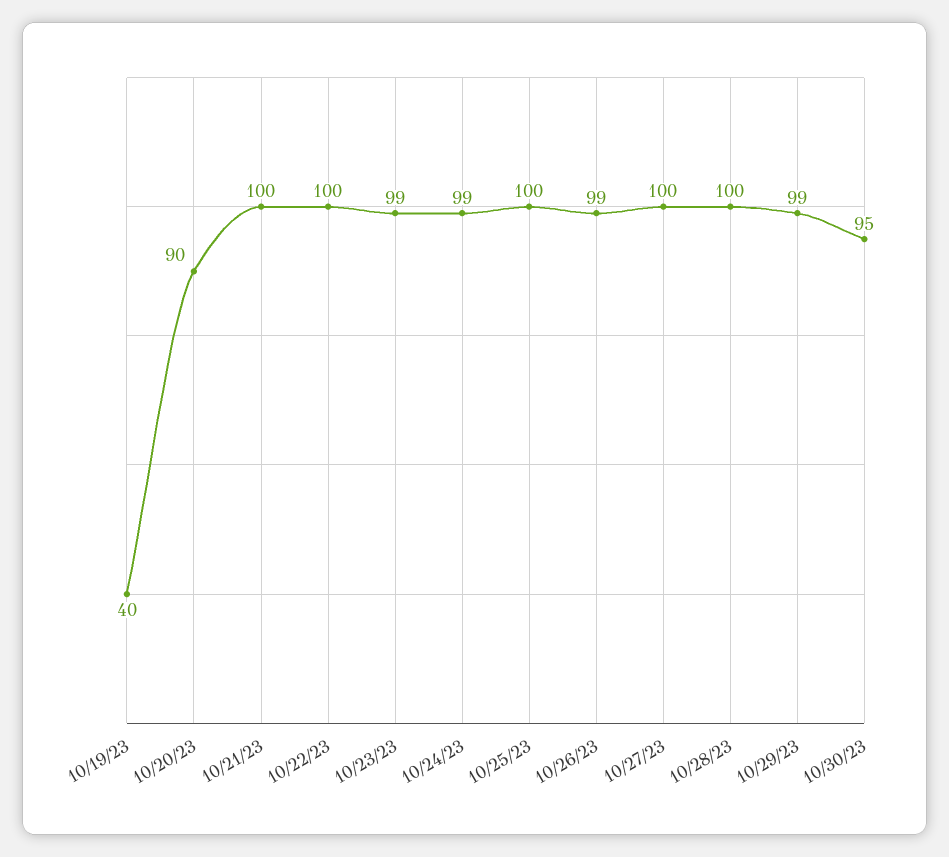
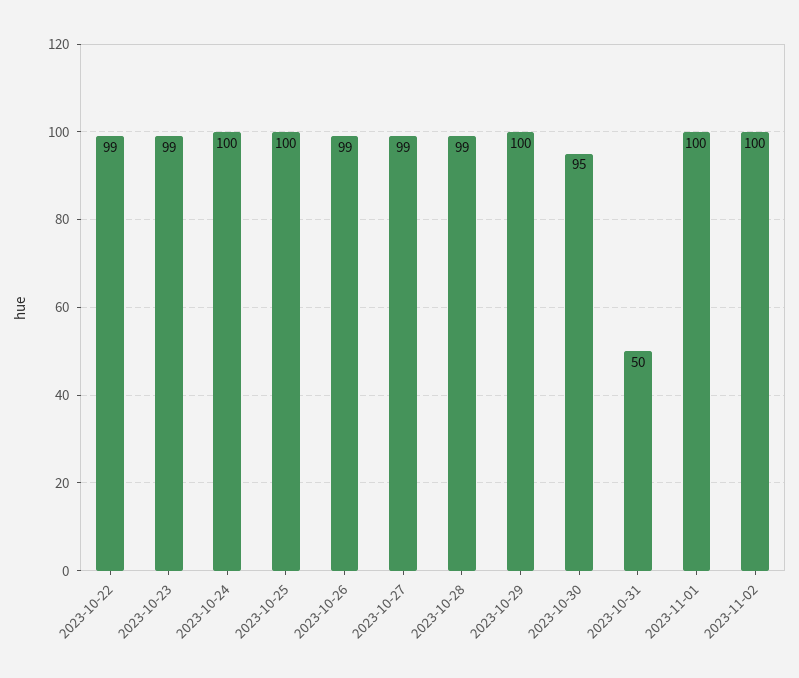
10/19/23: 40 -> none
10/20/23: 90 -> none
10/21/23: 100 -> none
10/22/23: 100 -> 99
10/24/23: 99 -> 100
10/27/23: 100 -> 99
10/28/23: 100 -> 99
10/29/23: 99 -> 100
2023-10-31: none -> 50
2023-11-01: none -> 100
2023-11-02: none -> 100

